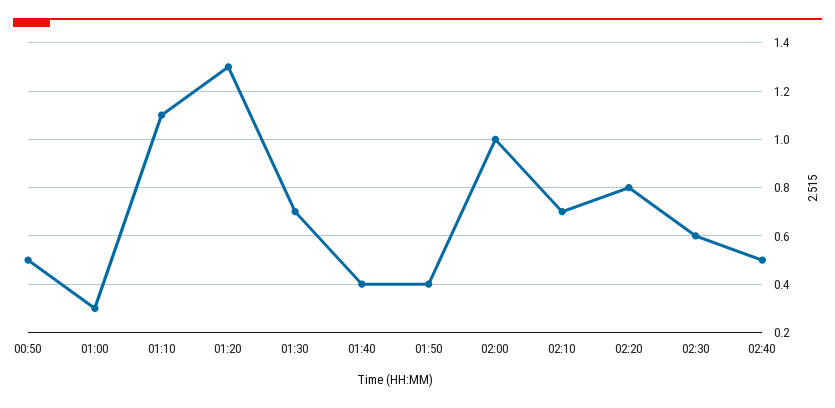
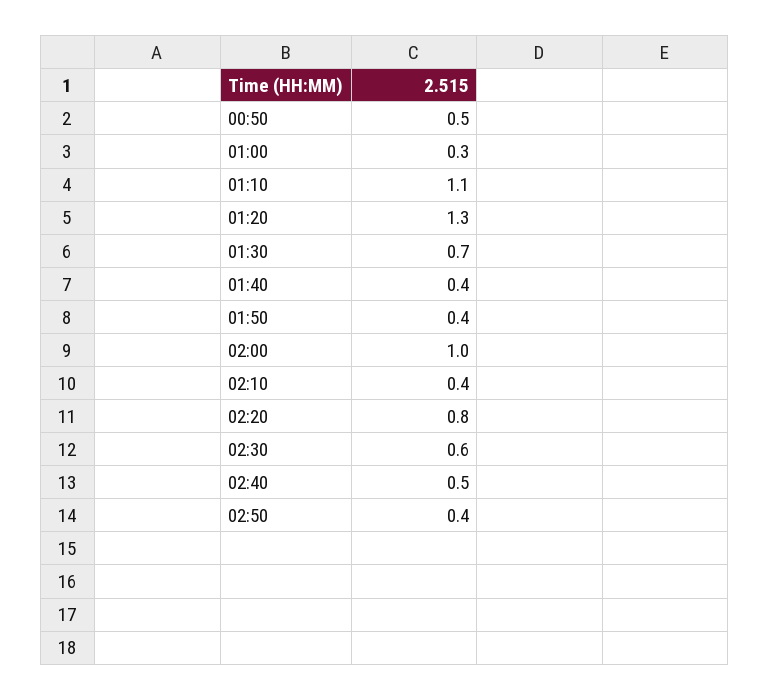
02:10: 0.7 -> 0.4
02:50: none -> 0.4

